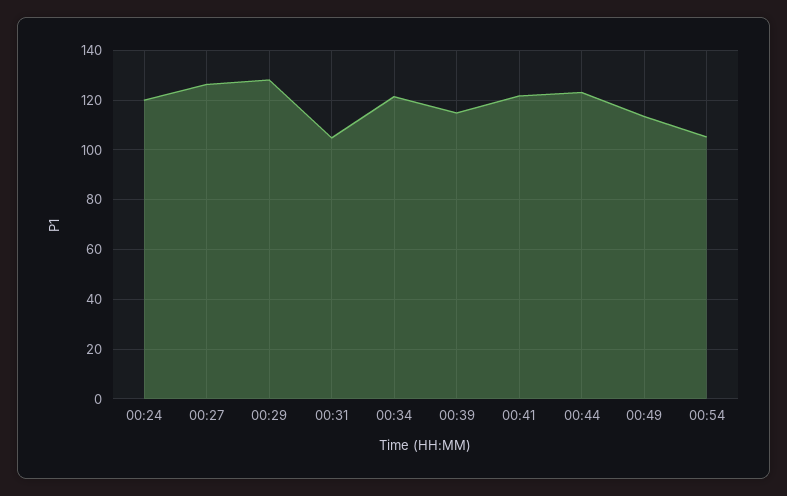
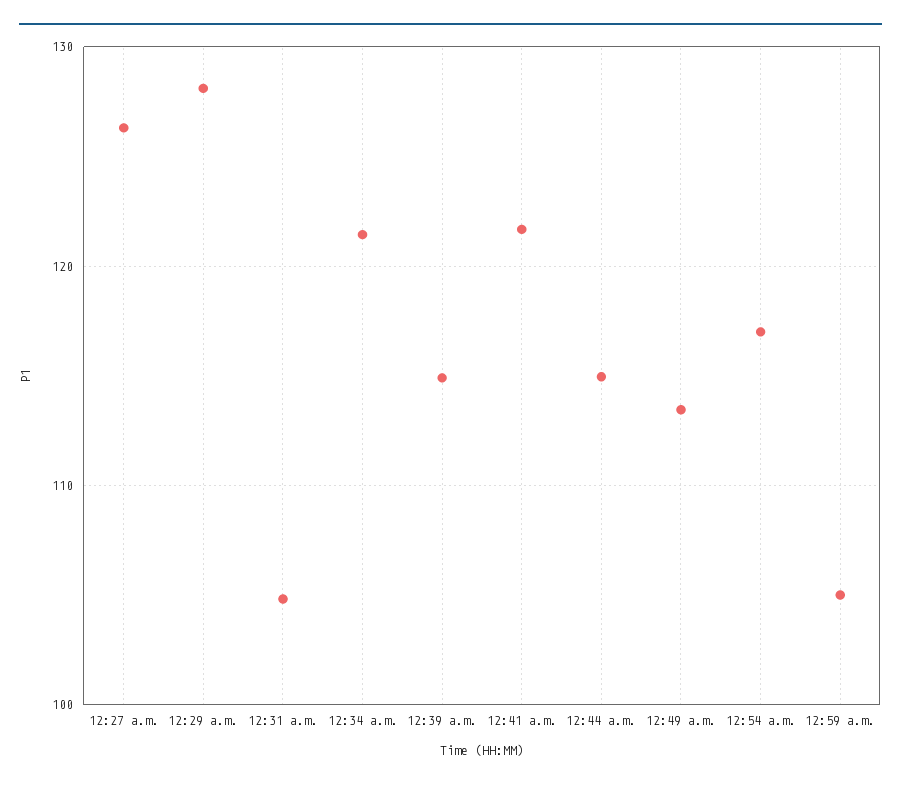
00:24: 120 -> none
00:44: 122.5 -> 115
00:54: 105 -> 117
12:59 a.m.: none -> 105

